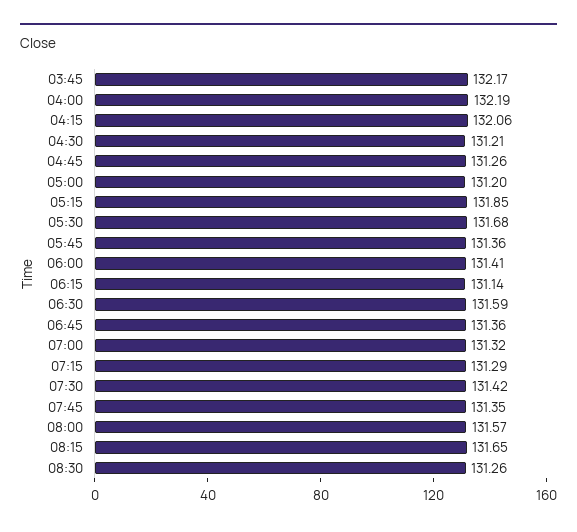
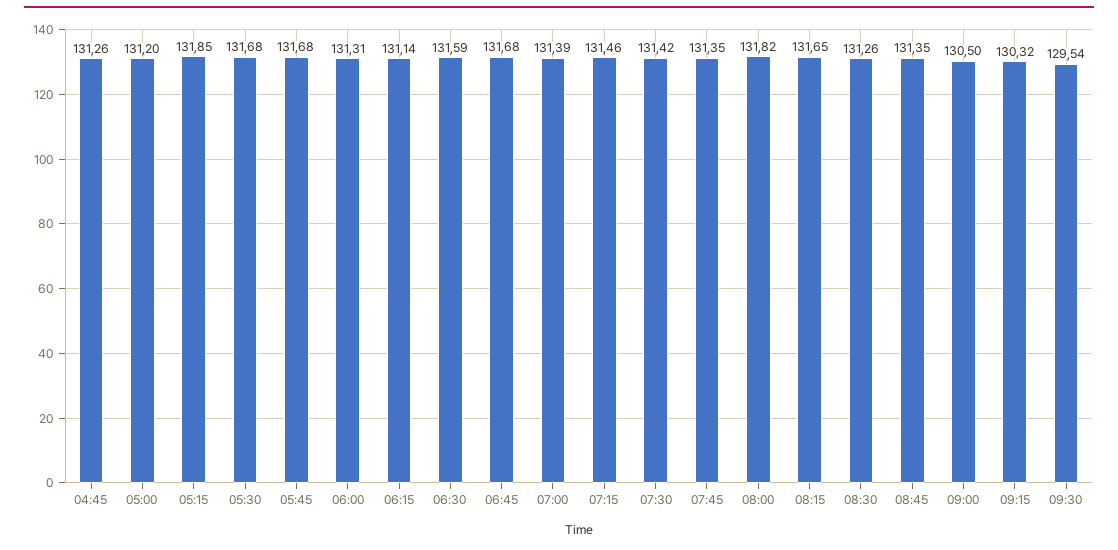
03:45: 132.17 -> none
04:00: 132.19 -> none
04:15: 132.06 -> none
04:30: 131.21 -> none
05:45: 131.36 -> 131.68
06:00: 131.41 -> 131.31
06:45: 131.36 -> 131.68
07:00: 131.32 -> 131.39
07:15: 131.29 -> 131.46
08:00: 131.57 -> 131.82
08:45: none -> 131.35
09:00: none -> 130.5
09:15: none -> 130.32
09:30: none -> 129.54

